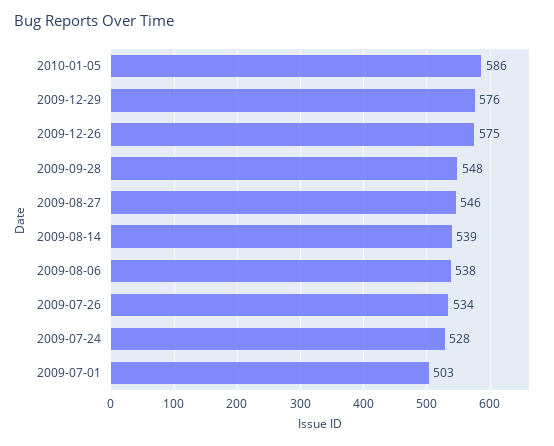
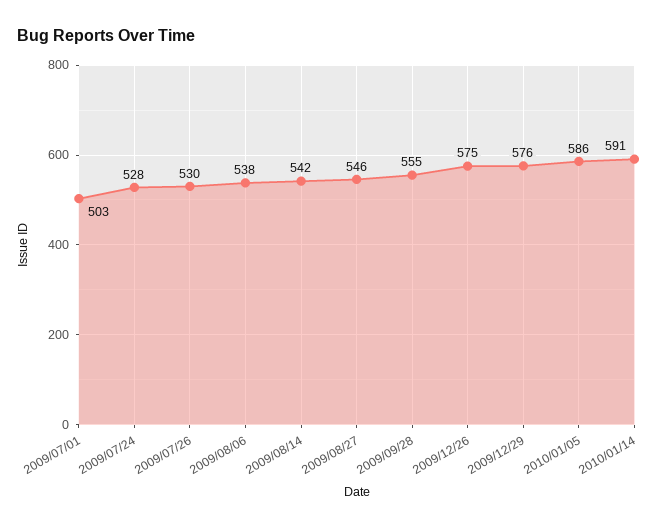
2009-09-28: 548 -> 555
2009-08-14: 539 -> 542
2009-07-26: 534 -> 530
2010/01/14: none -> 591

